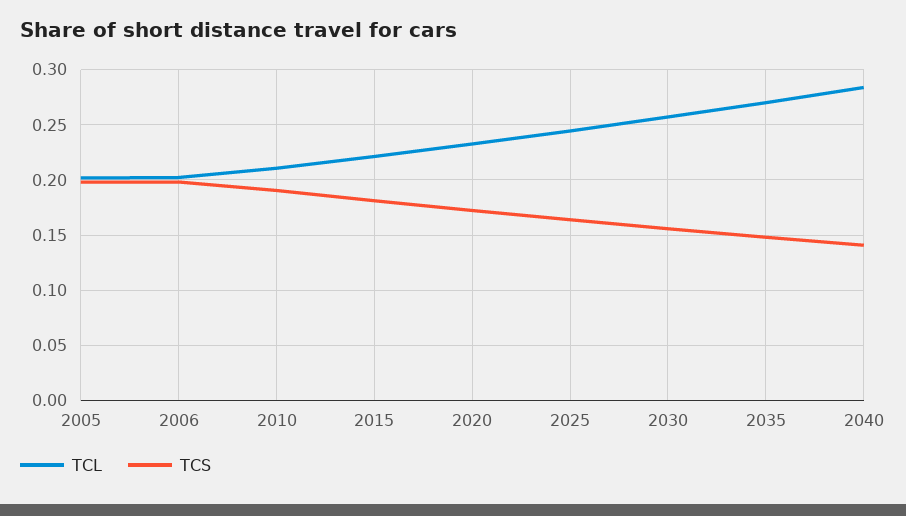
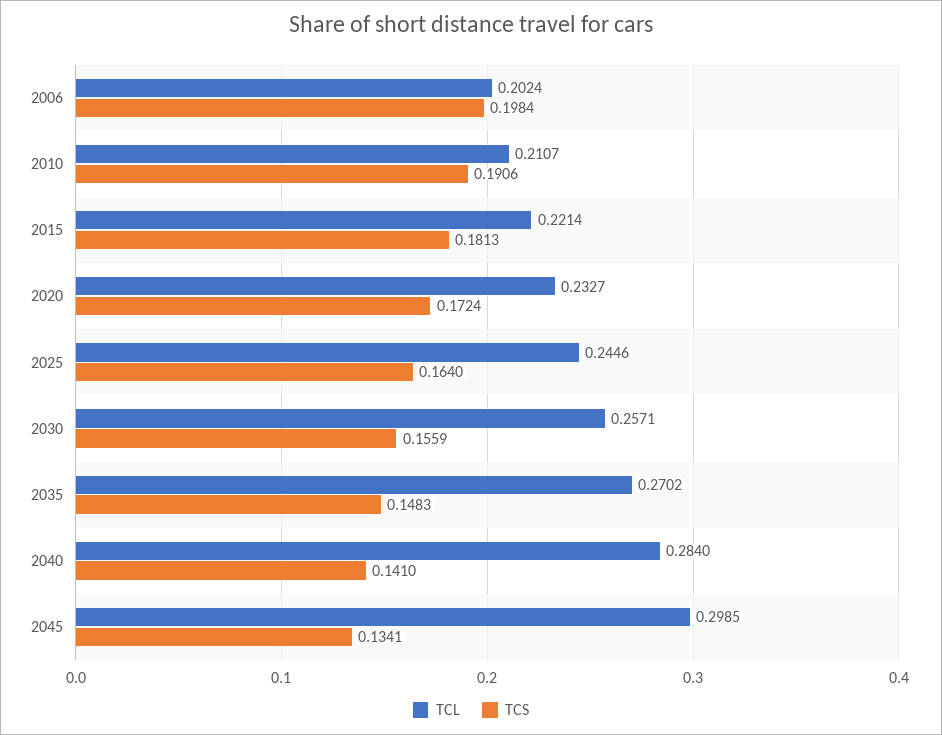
TCL, 2005: 0.2 -> none
TCS, 2005: 0.2 -> none
TCL, 2045: none -> 0.2985
TCS, 2045: none -> 0.1341

